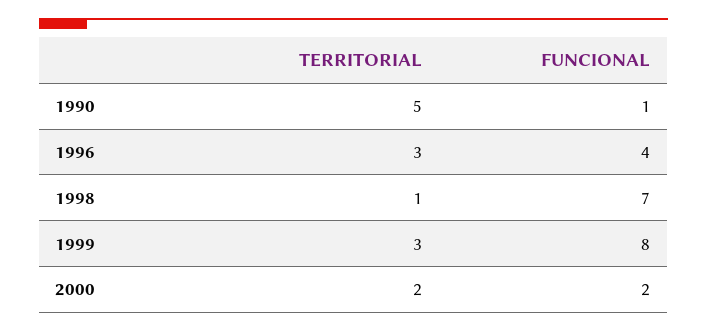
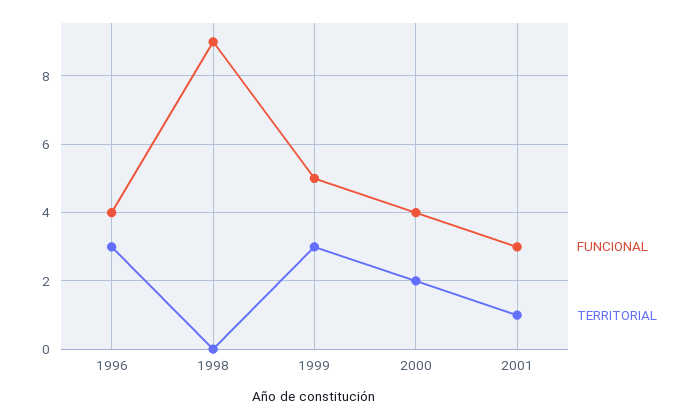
TERRITORIAL, 1990: 5 -> none
FUNCIONAL, 1990: 1 -> none
TERRITORIAL, 1998: 1 -> 0
FUNCIONAL, 1998: 7 -> 9
FUNCIONAL, 1999: 8 -> 5
FUNCIONAL, 2000: 2 -> 4
FUNCIONAL, 2001: none -> 3
TERRITORIAL, 2001: none -> 1

